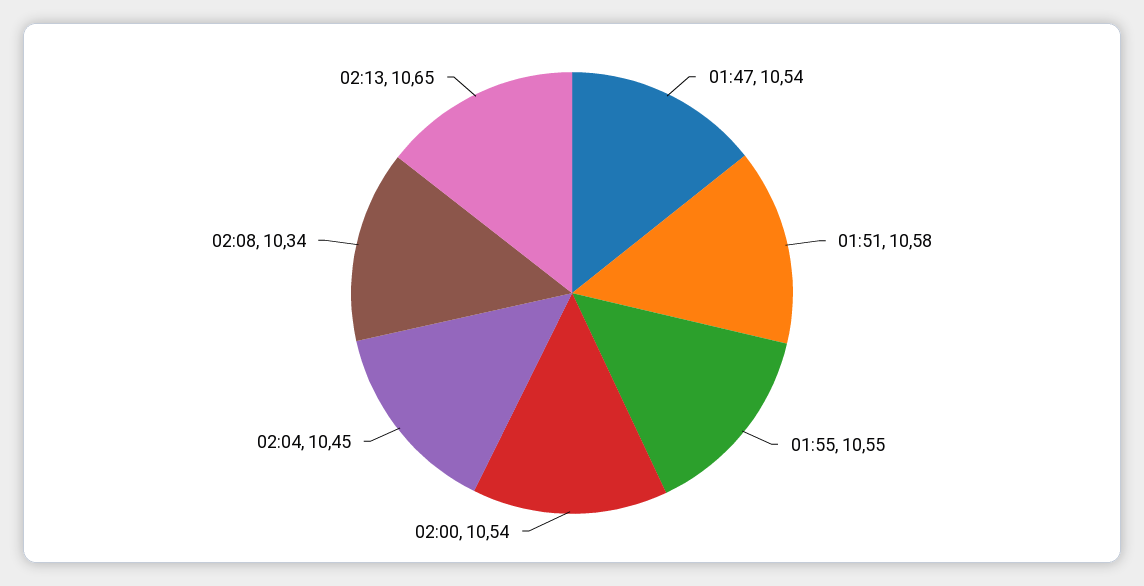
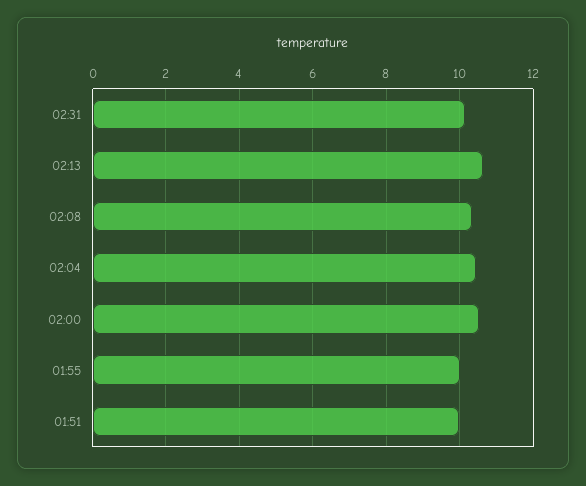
01:47: 10.54 -> none
01:51: 10.58 -> 10
01:55: 10.55 -> 10
02:31: none -> 10.2

